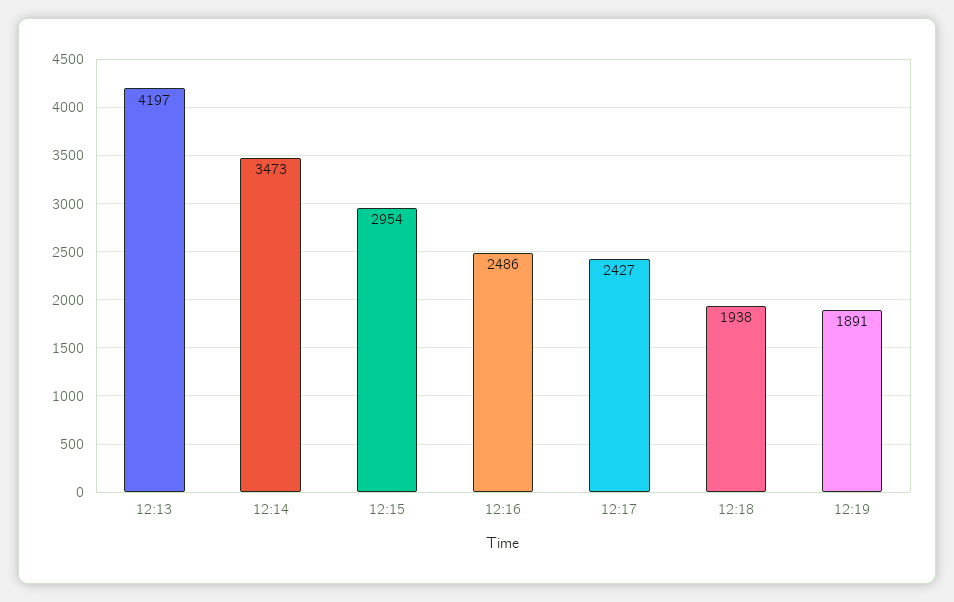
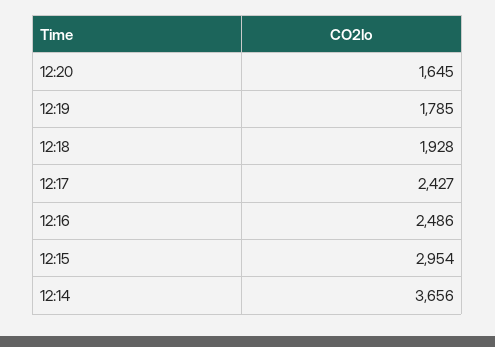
12:13: 4197 -> none
12:14: 3473 -> 3656
12:18: 1938 -> 1928
12:19: 1891 -> 1785
12:20: none -> 1645

